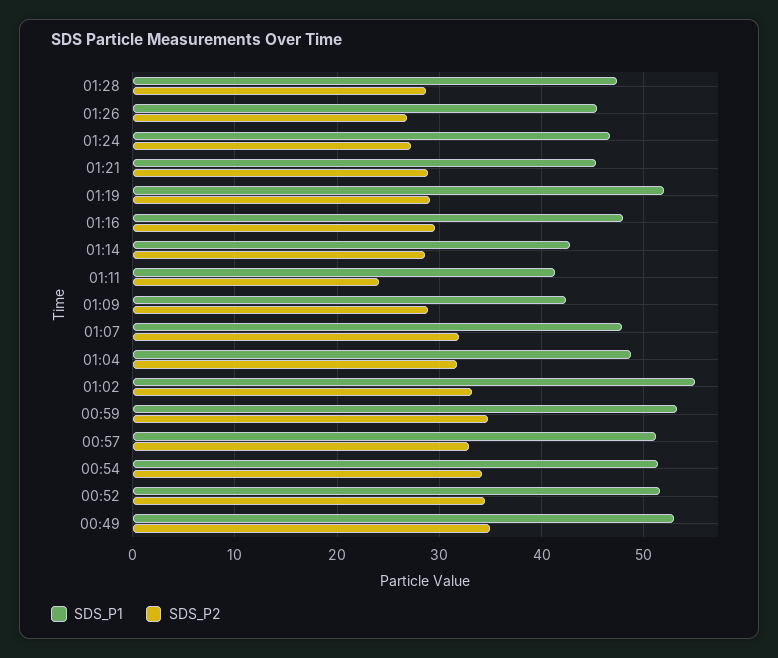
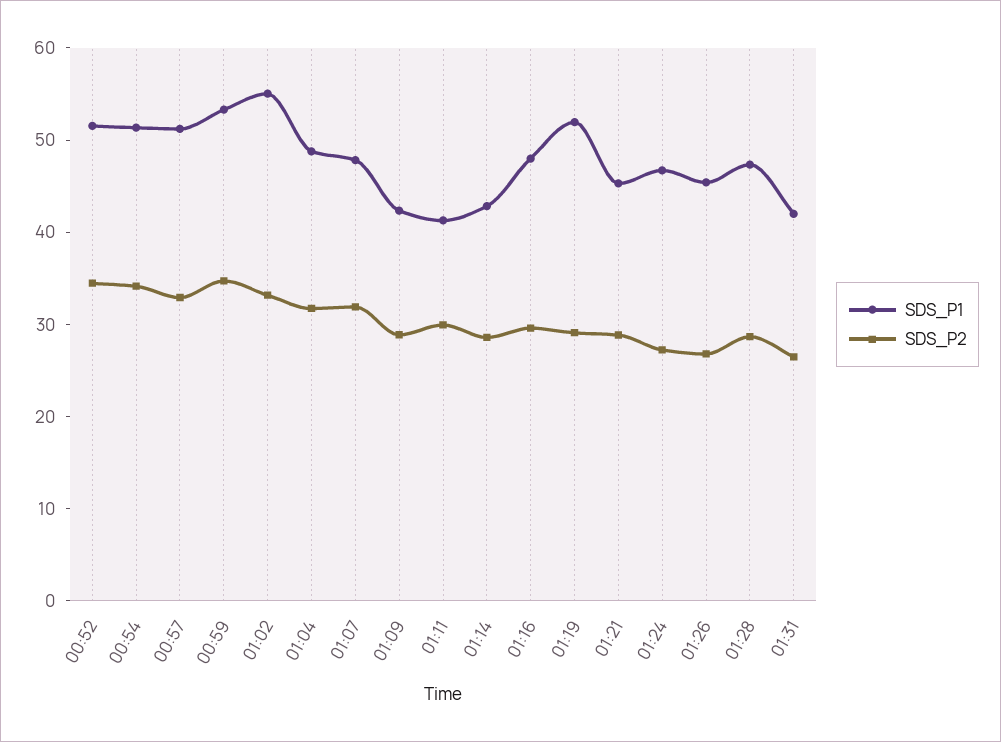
SDS_P2, 01:11: 24 -> 30
SDS_P1, 00:49: 53 -> none
SDS_P2, 00:49: 35 -> none
SDS_P1, 01:31: none -> 42
SDS_P2, 01:31: none -> 26

